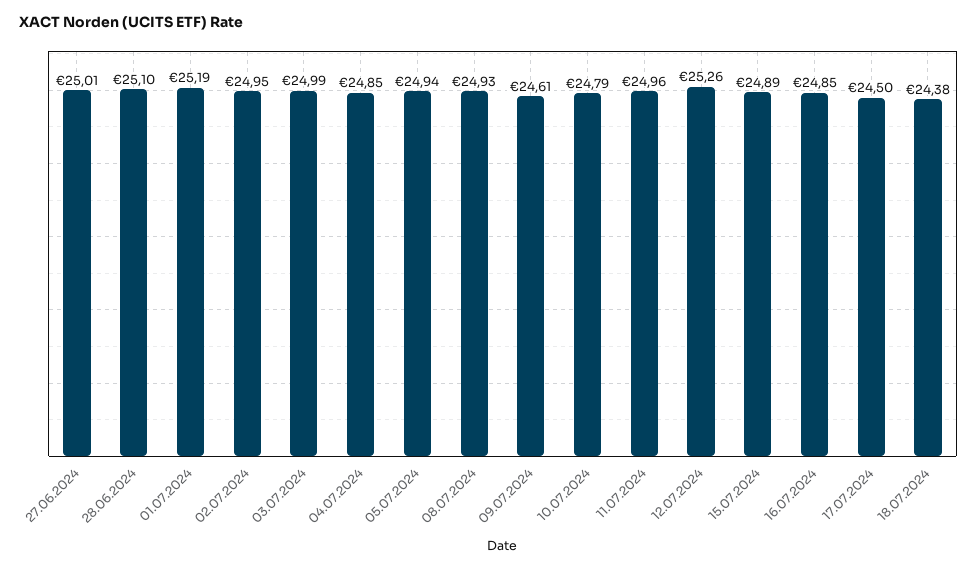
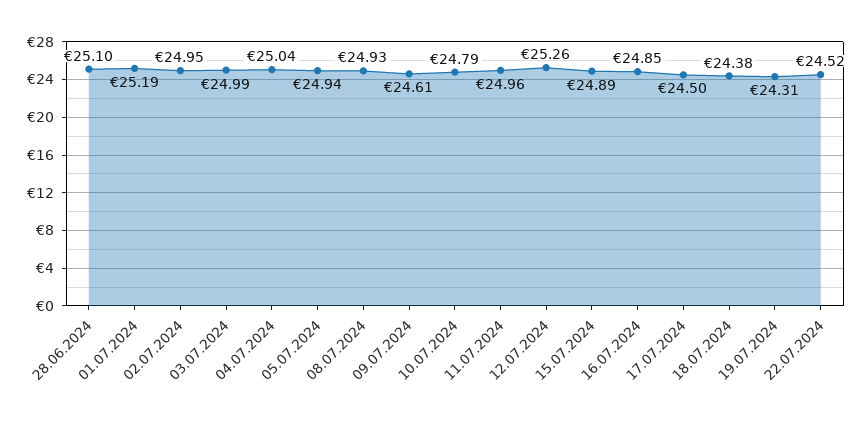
27.06.2024: 25.01 -> none
04.07.2024: 24.85 -> 25.04
19.07.2024: none -> 24.31
22.07.2024: none -> 24.52

